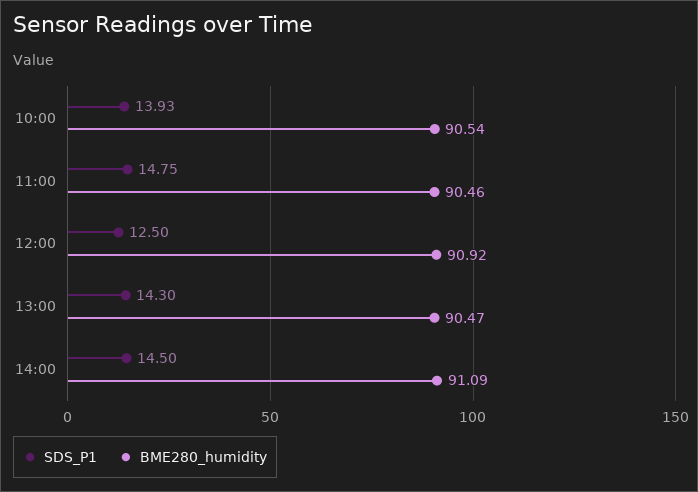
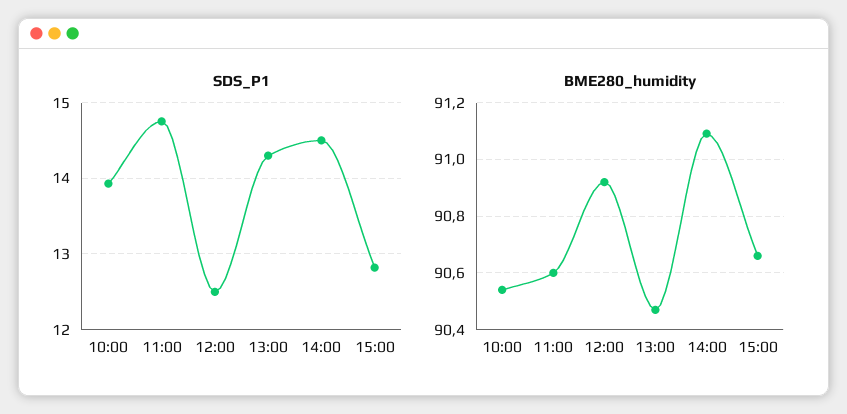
BME280_humidity, 11:00: 90.46 -> 90.6
SDS_P1, 15:00: none -> 12.8
BME280_humidity, 15:00: none -> 90.65

